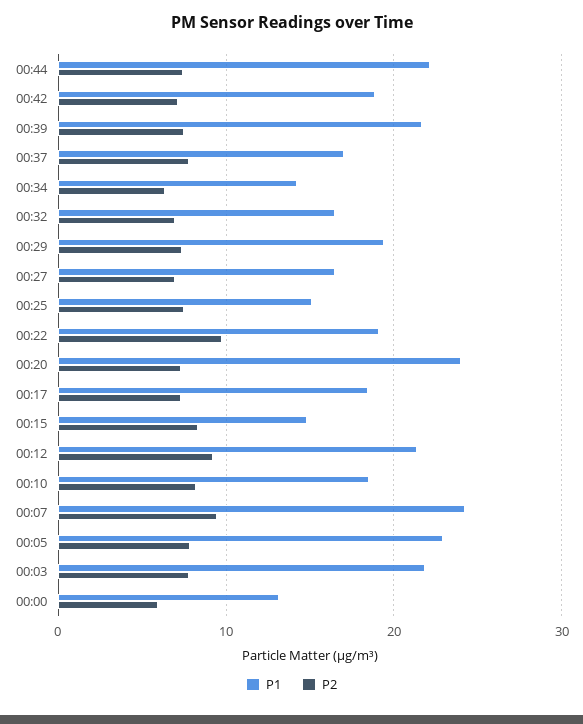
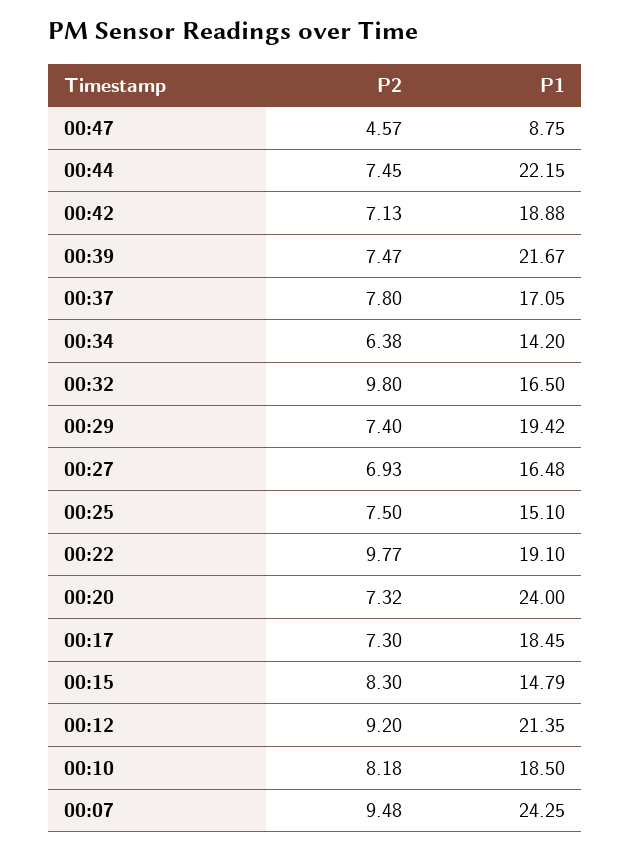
P2, 00:32: 7 -> 9.8
P1, 00:05: 23 -> none
P2, 00:05: 8 -> none
P1, 00:03: 22 -> none
P2, 00:03: 8 -> none
P1, 00:00: 13 -> none
P2, 00:00: 6 -> none
P2, 00:47: none -> 4.57
P1, 00:47: none -> 8.75

